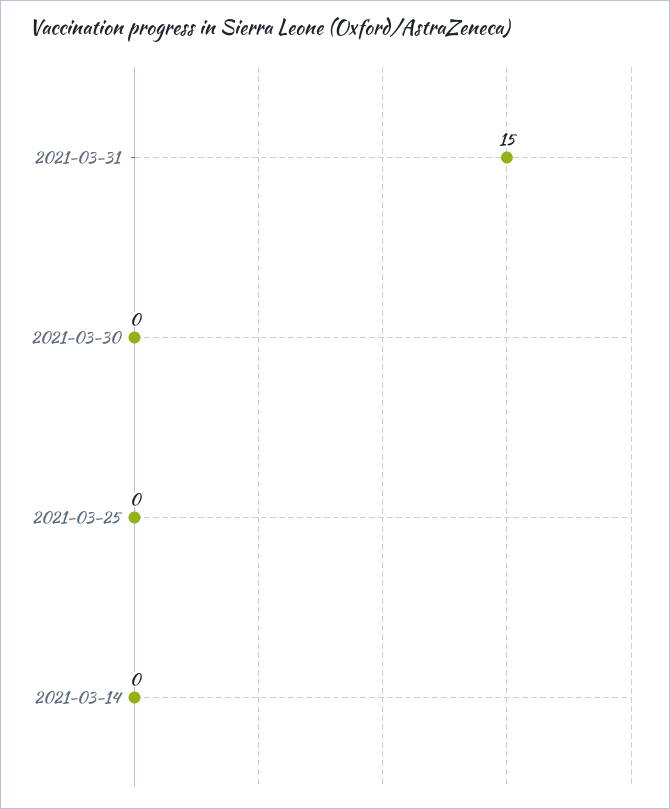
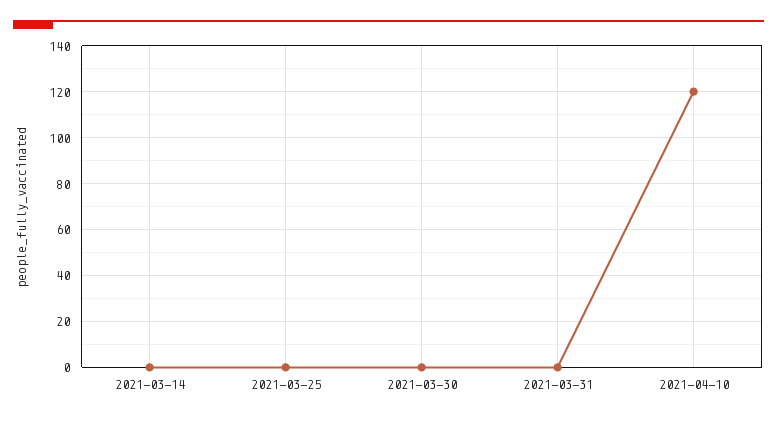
2021-03-31: 15 -> 0
2021-04-10: none -> 120

